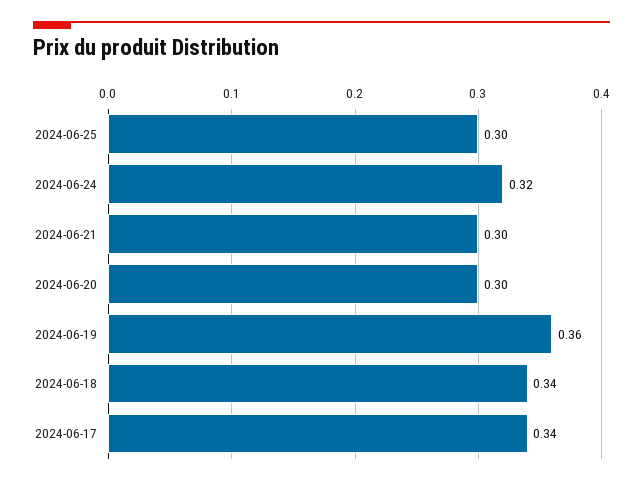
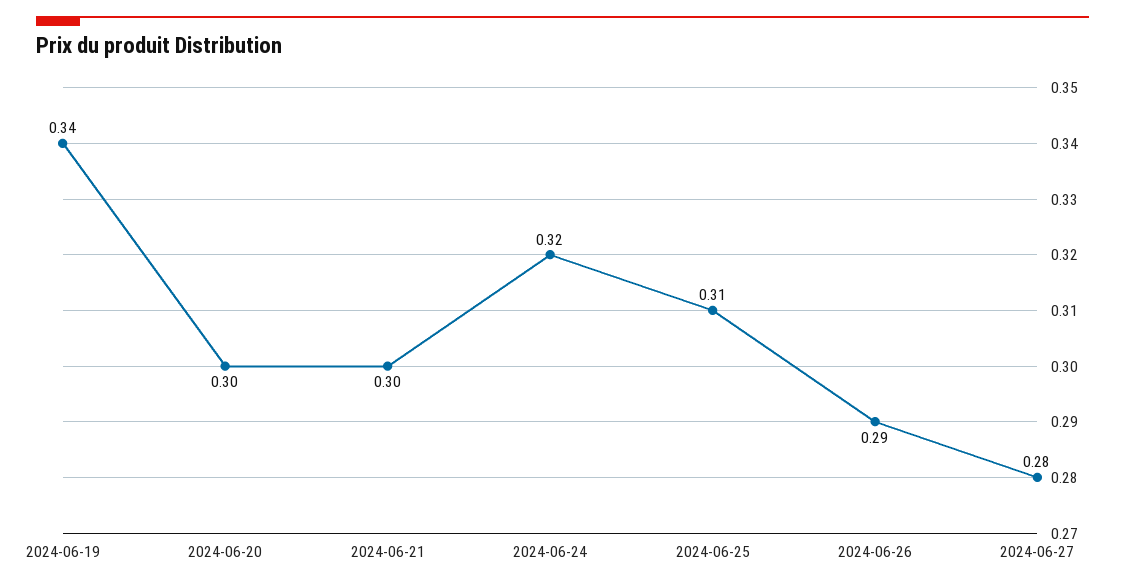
2024-06-25: 0.3 -> 0.31
2024-06-19: 0.36 -> 0.34
2024-06-18: 0.34 -> none
2024-06-17: 0.34 -> none
2024-06-26: none -> 0.29
2024-06-27: none -> 0.28

